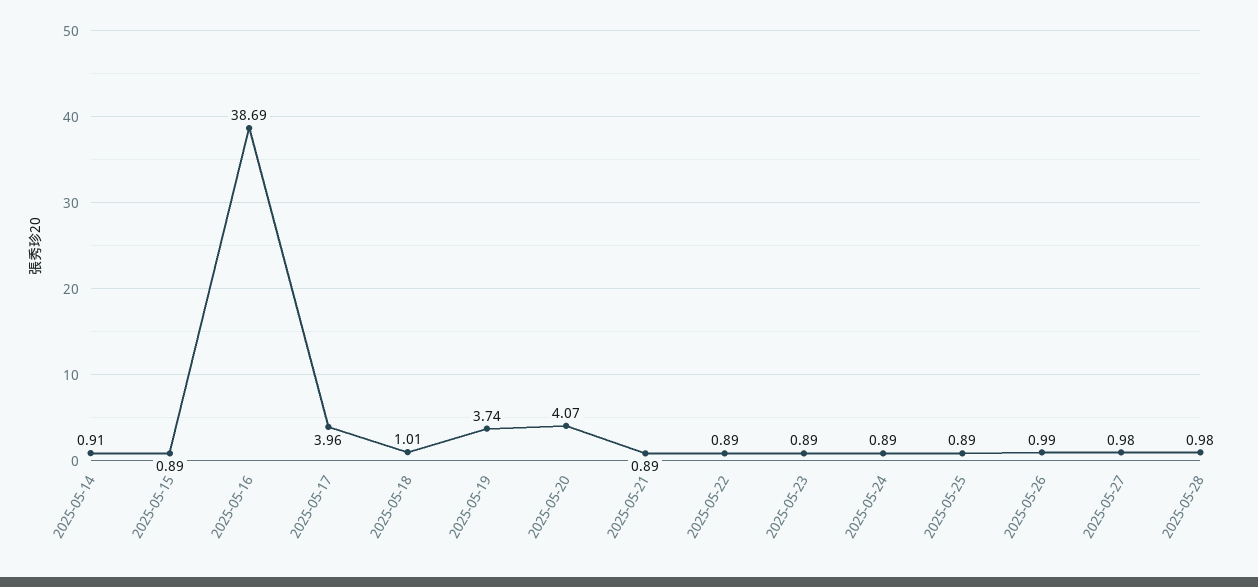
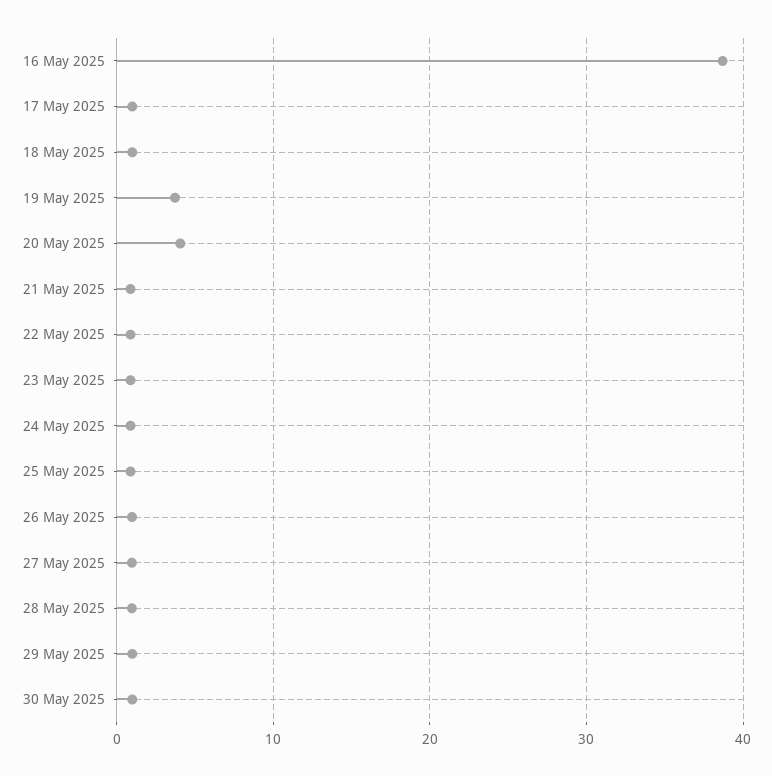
2025-05-14: 0.91 -> none
2025-05-15: 0.89 -> none
2025-05-17: 3.96 -> 1
29 May 2025: none -> 1
30 May 2025: none -> 1

